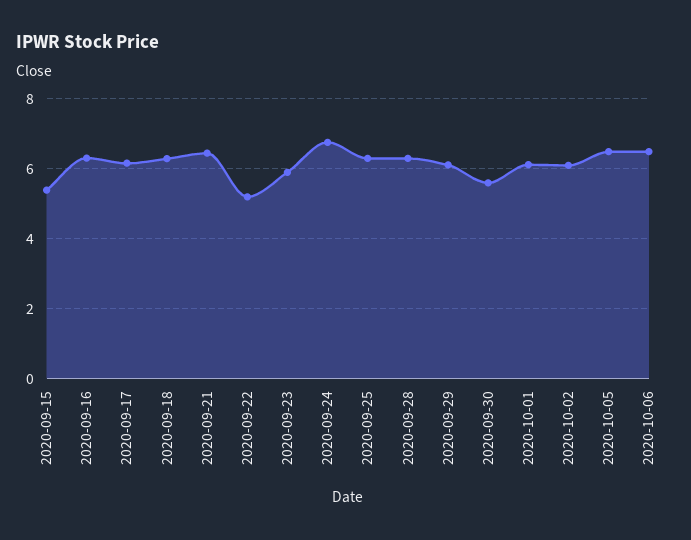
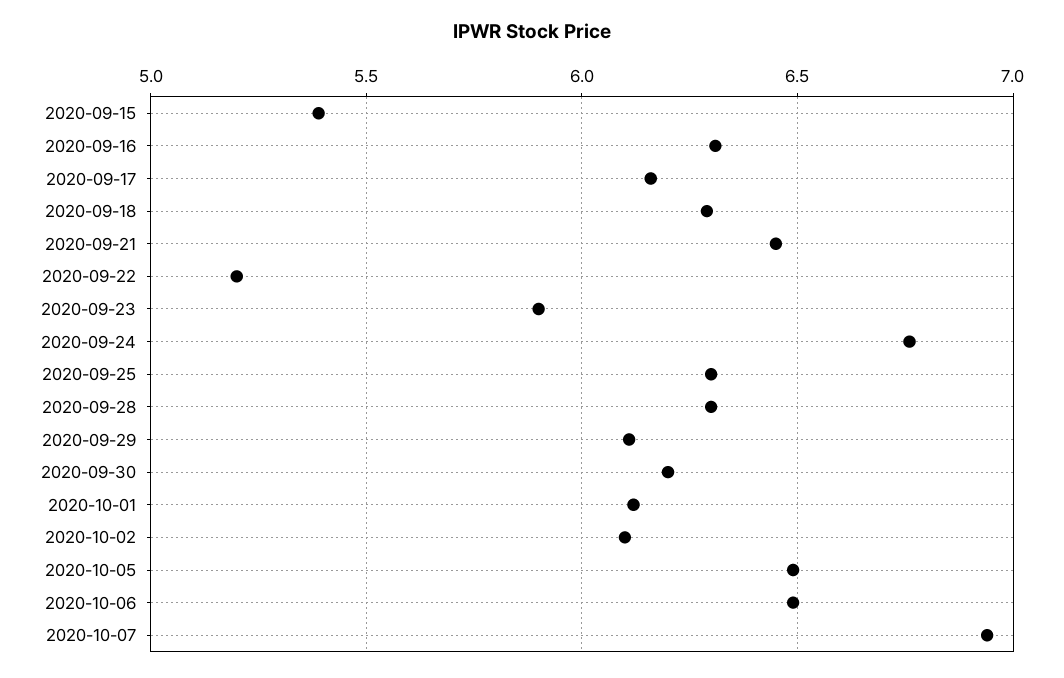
2020-09-30: 5.6 -> 6.2
2020-10-07: none -> 6.95

